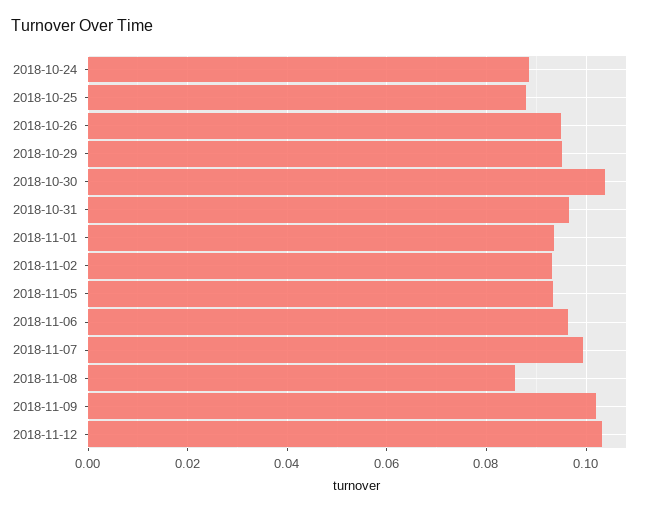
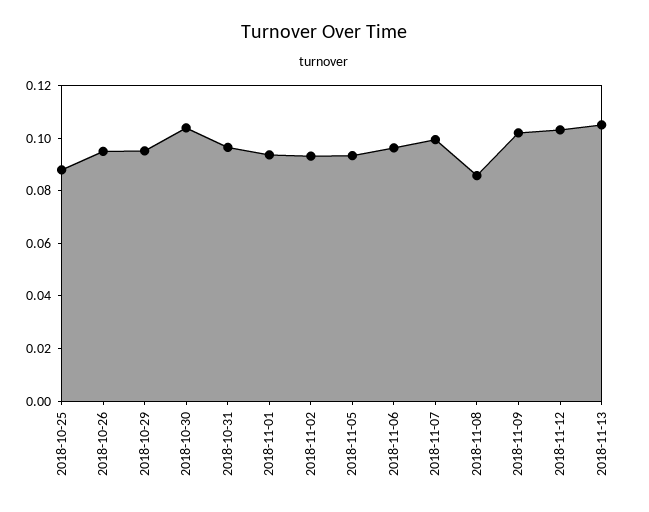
2018-10-24: 0.088 -> none
2018-11-13: none -> 0.105

